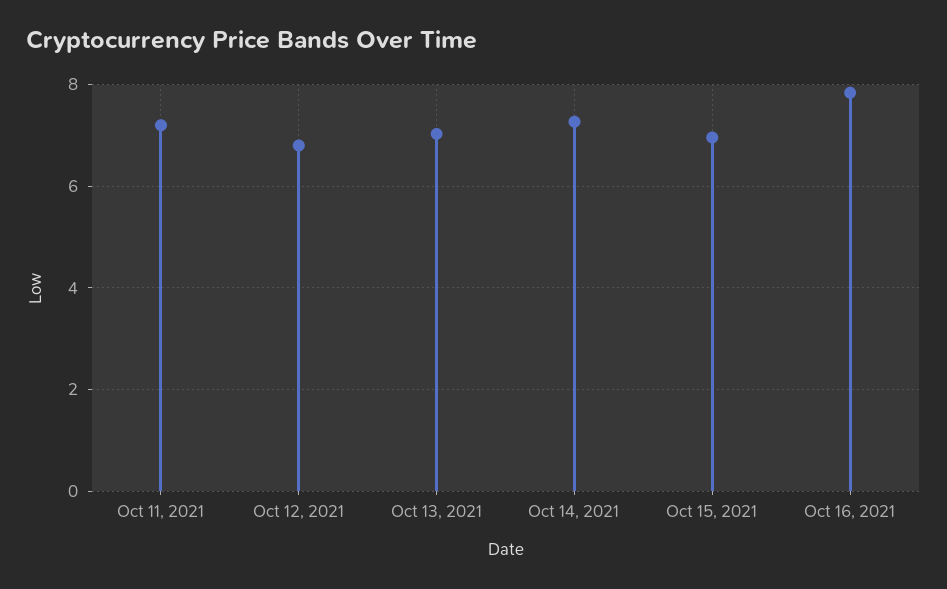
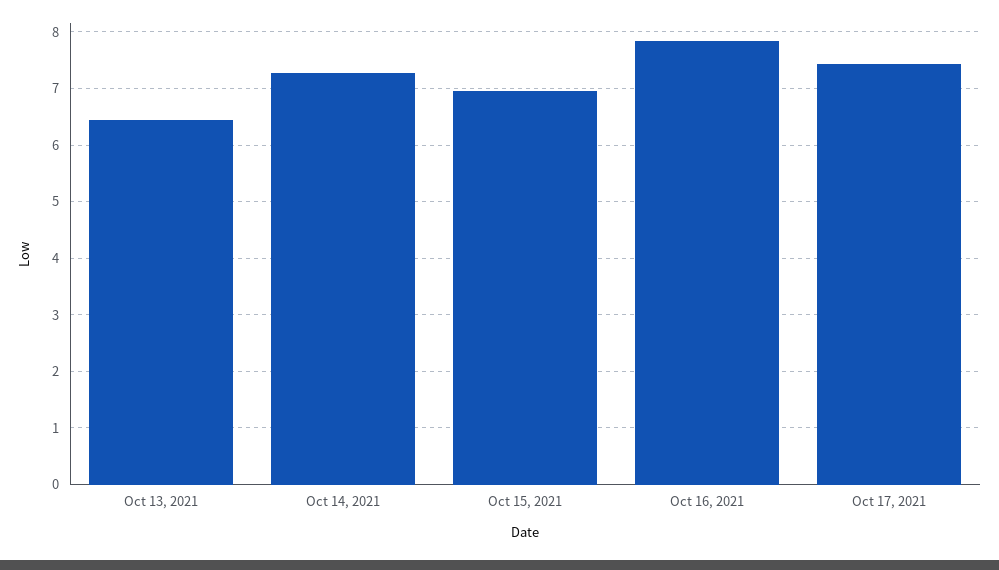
Oct 11, 2021: 7.2 -> none
Oct 12, 2021: 6.8 -> none
Oct 13, 2021: 7 -> 6.4
Oct 17, 2021: none -> 7.4

